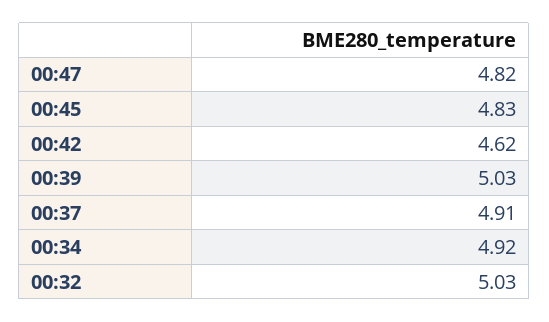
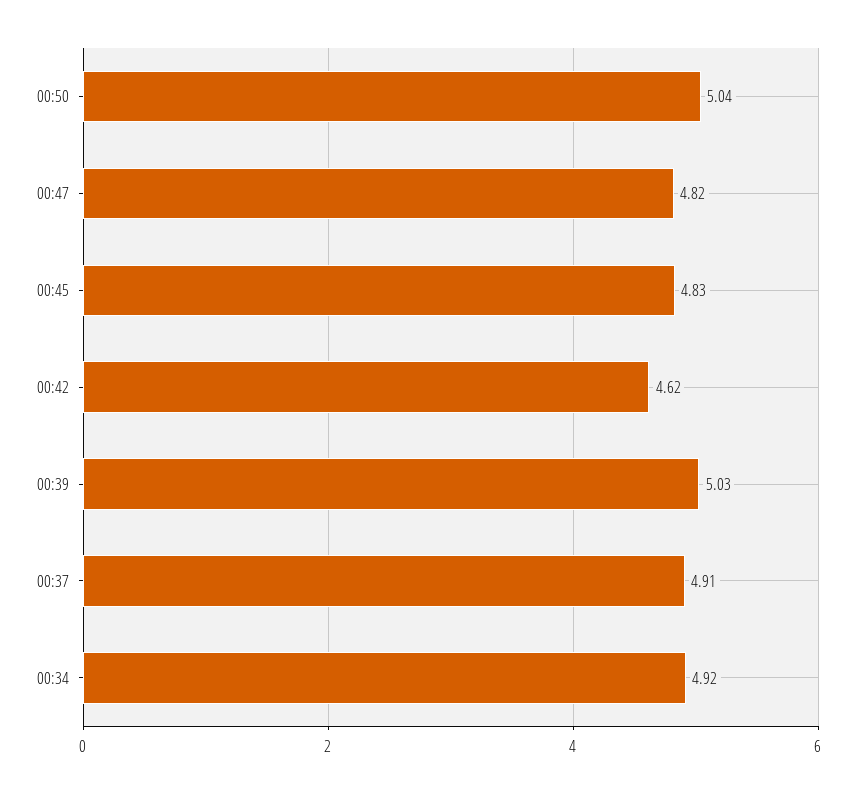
00:32: 5.03 -> none
00:50: none -> 5.04

